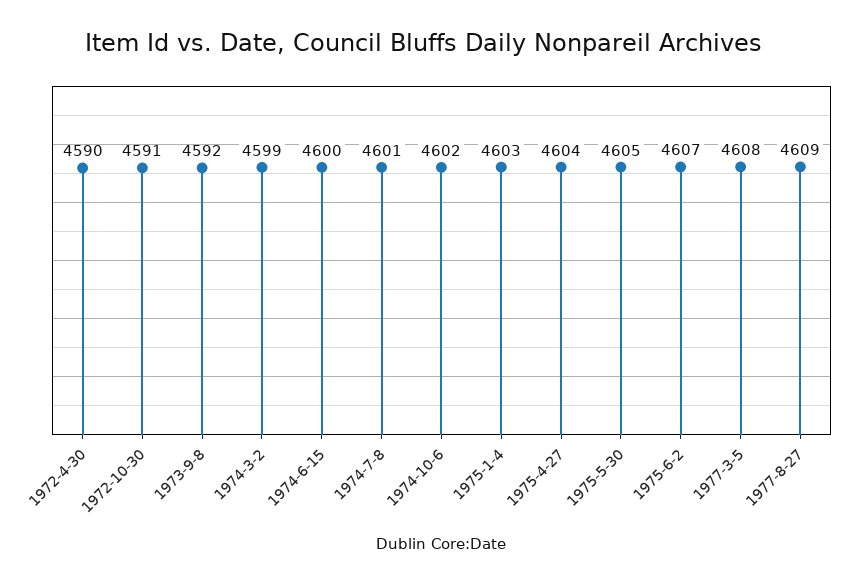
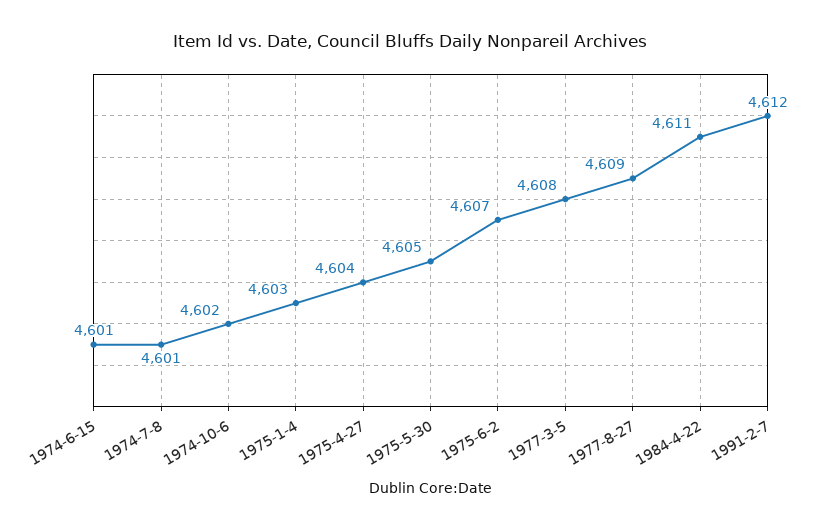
1972-4-30: 4590 -> none
1972-10-30: 4591 -> none
1973-9-8: 4592 -> none
1974-3-2: 4599 -> none
1974-6-15: 4600 -> 4601
1984-4-22: none -> 4611
1991-2-7: none -> 4612

